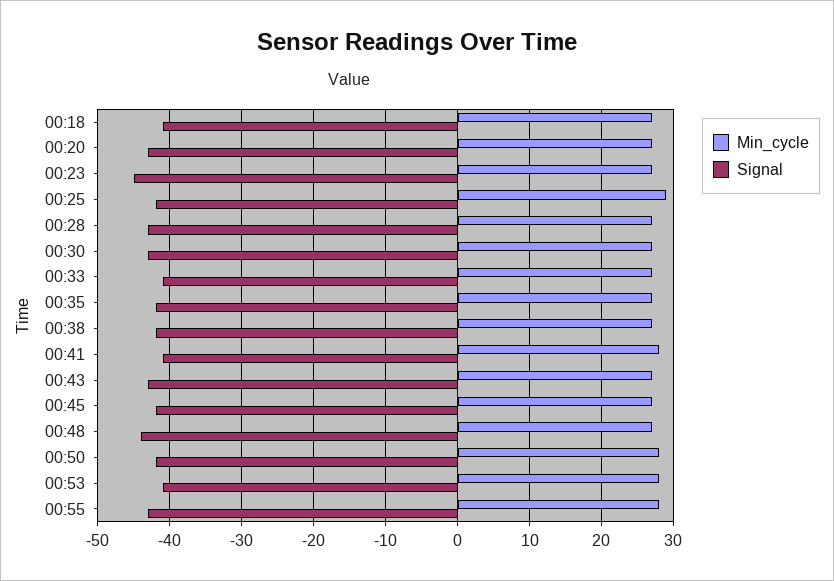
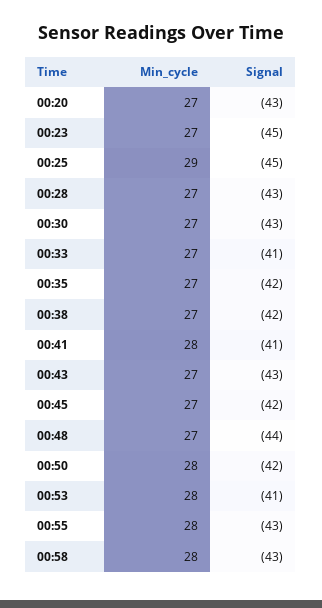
Min_cycle, 00:18: 27 -> none
Signal, 00:18: -41 -> none
Signal, 00:25: -42 -> -45
Min_cycle, 00:58: none -> 28
Signal, 00:58: none -> -43

